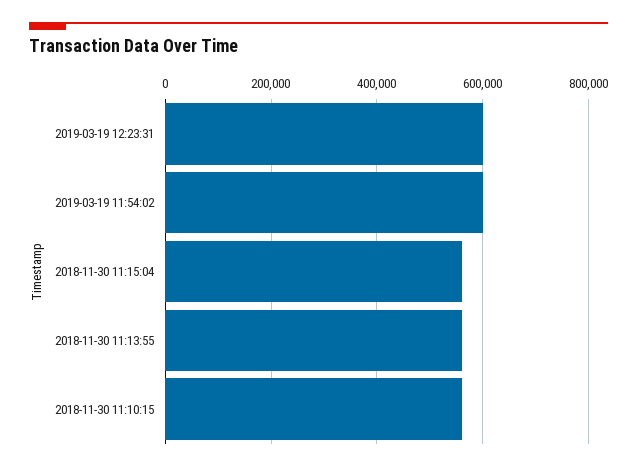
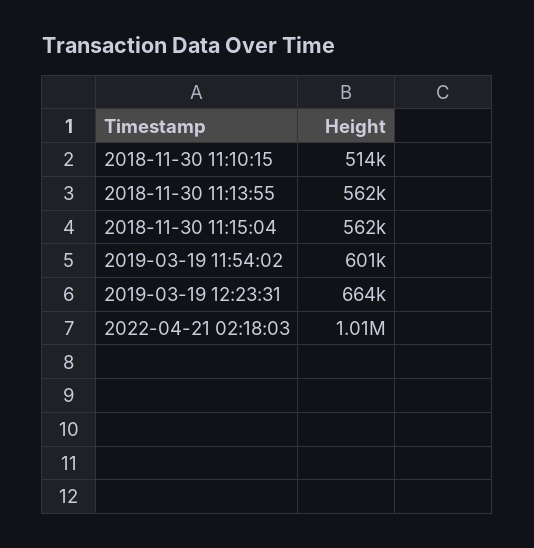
2019-03-19 12:23:31: 600000 -> 664000
2018-11-30 11:10:15: 560000 -> 514000
2022-04-21 02:18:03: none -> 1010000

